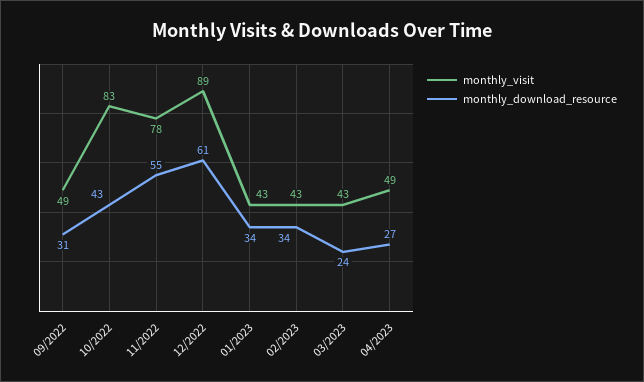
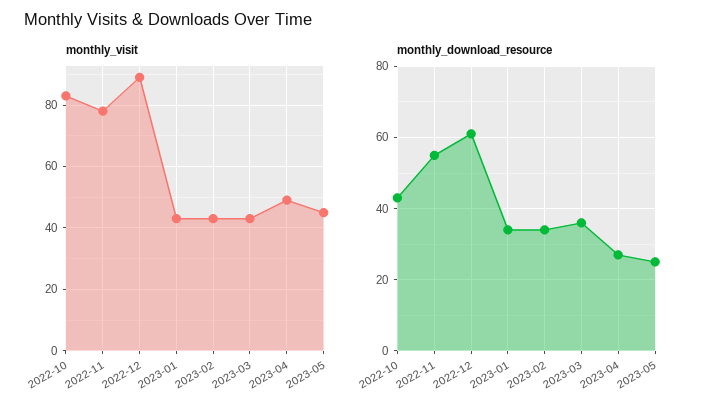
monthly_visit, 09/2022: 49 -> none
monthly_download_resource, 09/2022: 31 -> none
monthly_download_resource, 03/2023: 24 -> 35
monthly_visit, 2023-05: none -> 45
monthly_download_resource, 2023-05: none -> 25

